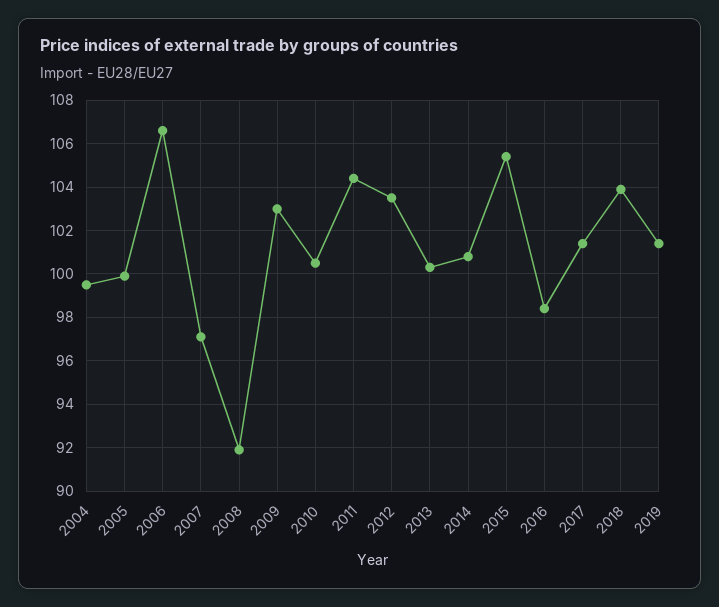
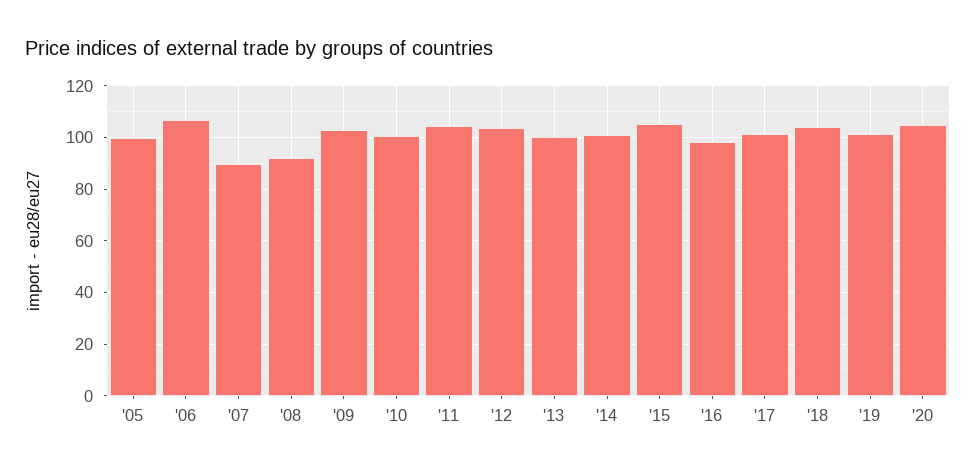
2004: 99.5 -> none
2007: 97 -> 90
'20: none -> 105

